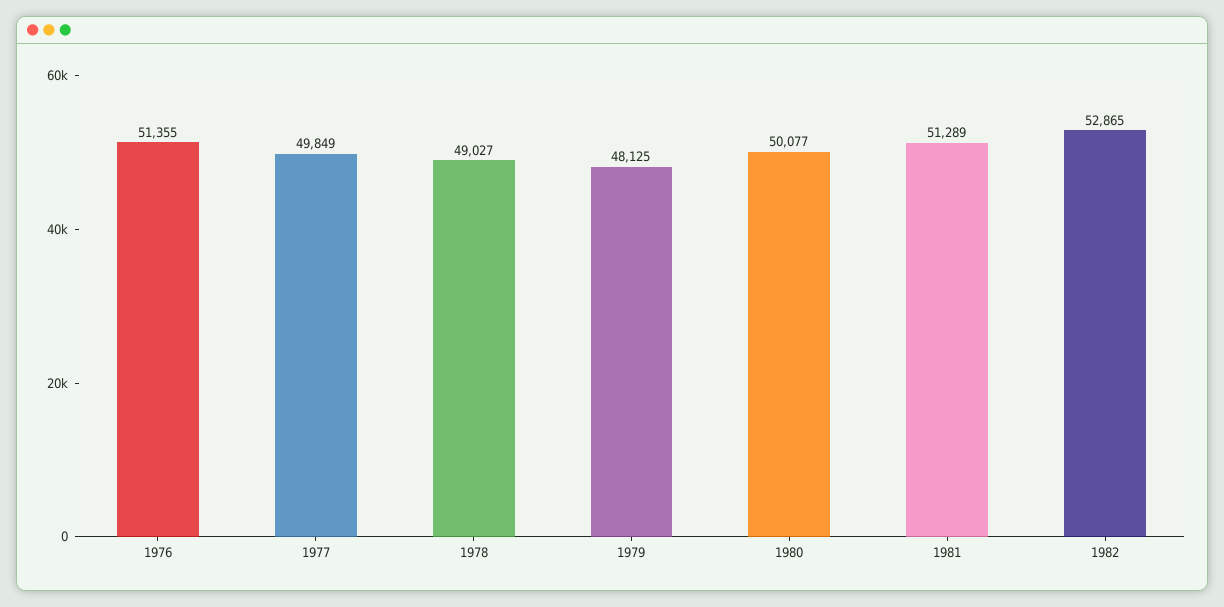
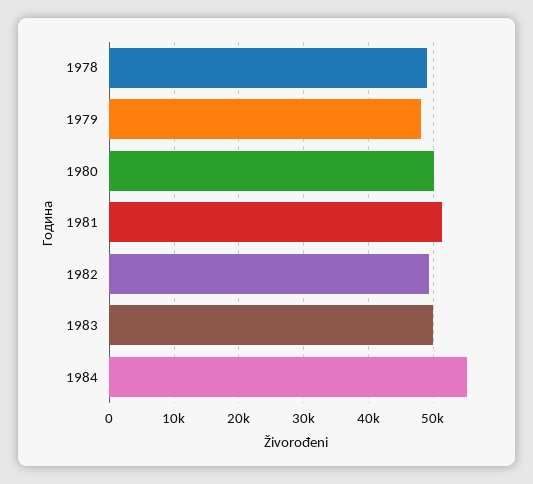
1976: 51355 -> none
1977: 49849 -> none
1982: 52865 -> 49000
1983: none -> 50000
1984: none -> 55000

